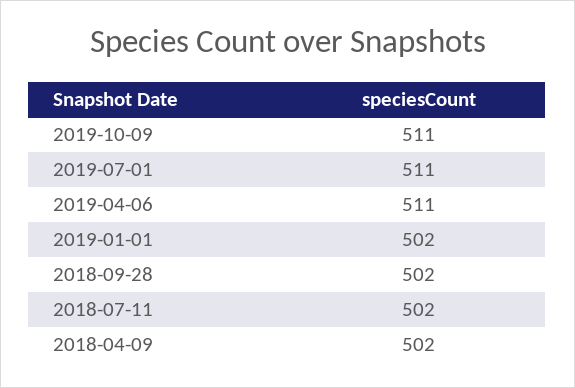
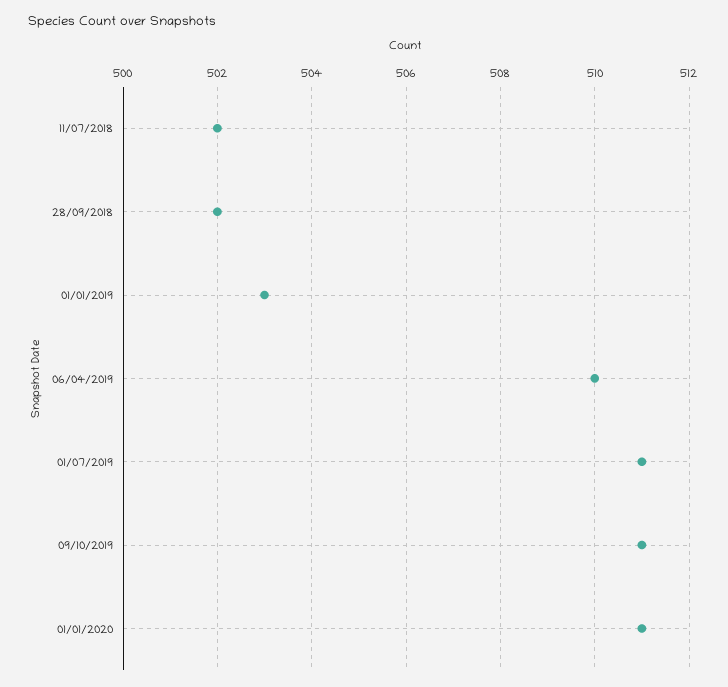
2019-04-06: 511 -> 510
2019-01-01: 502 -> 503
2018-04-09: 502 -> none
01/01/2020: none -> 511

